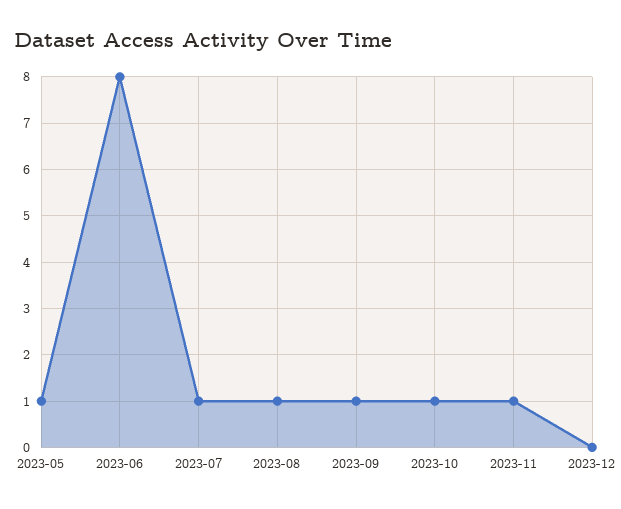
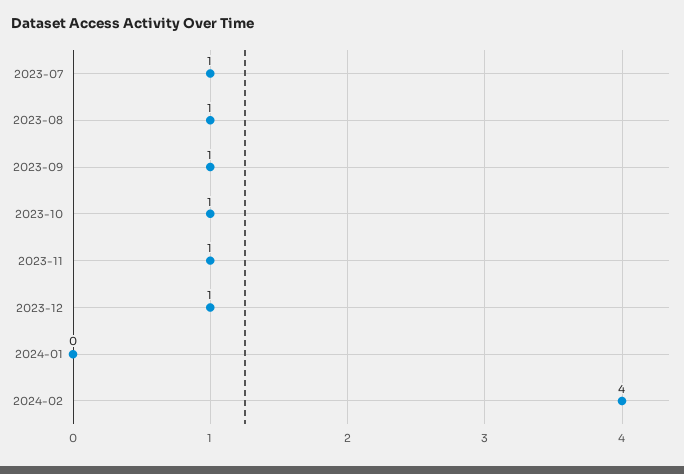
2023-05: 1 -> none
2023-06: 8 -> none
2023-12: 0 -> 1
2024-01: none -> 0
2024-02: none -> 4

